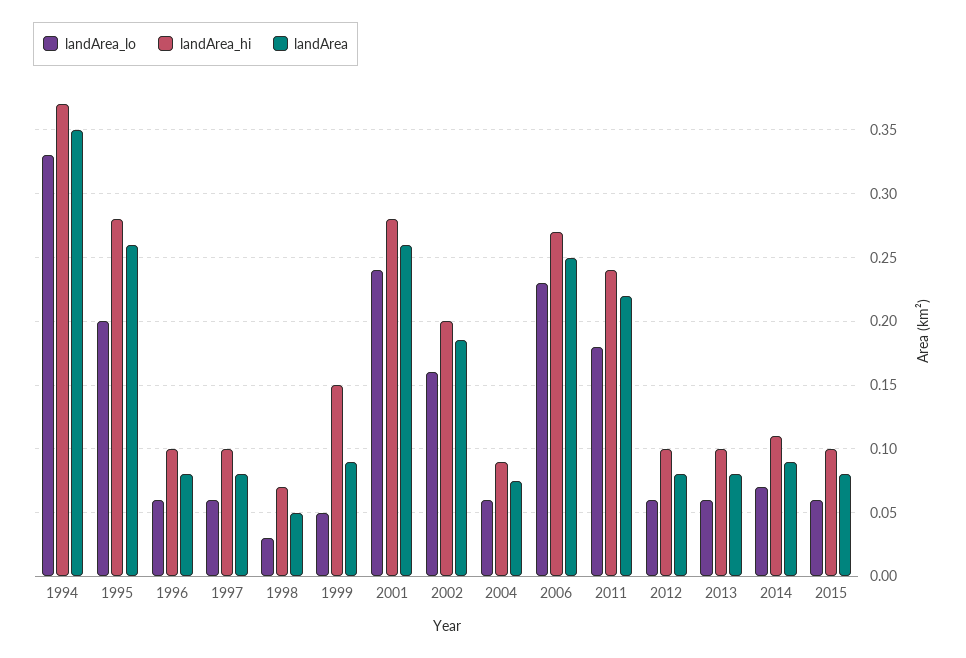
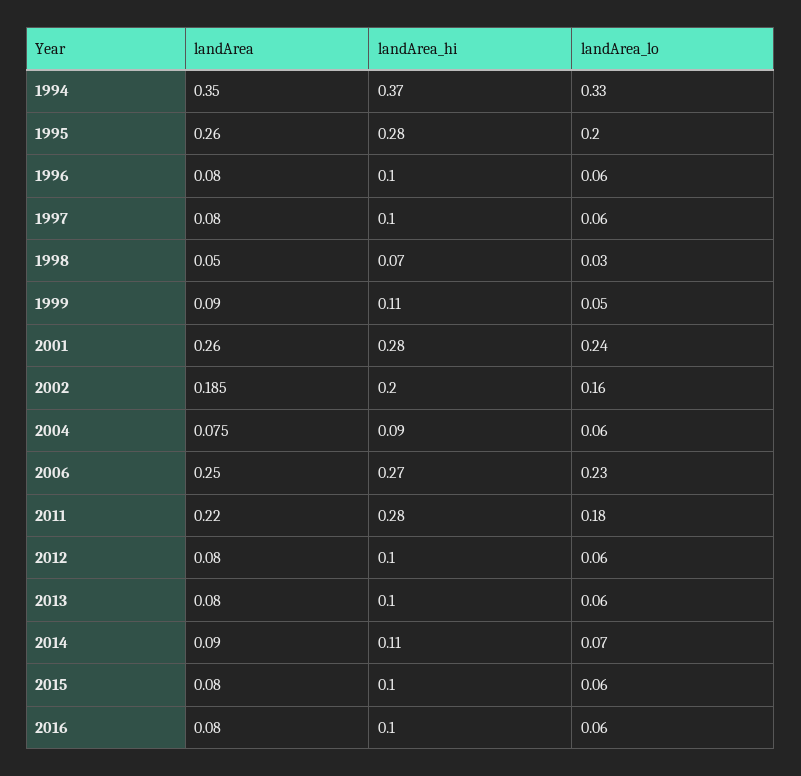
landArea_hi, 1999: 0.15 -> 0.11
landArea_hi, 2011: 0.24 -> 0.28
landArea, 2016: none -> 0.08
landArea_hi, 2016: none -> 0.1
landArea_lo, 2016: none -> 0.06

